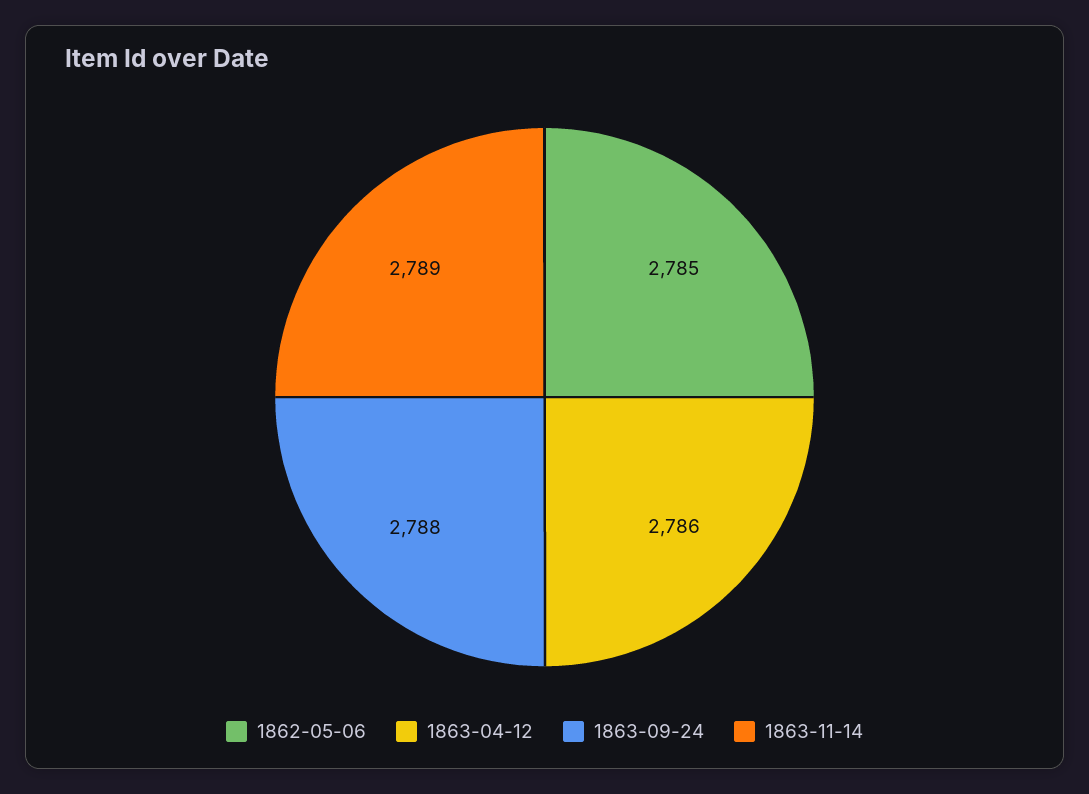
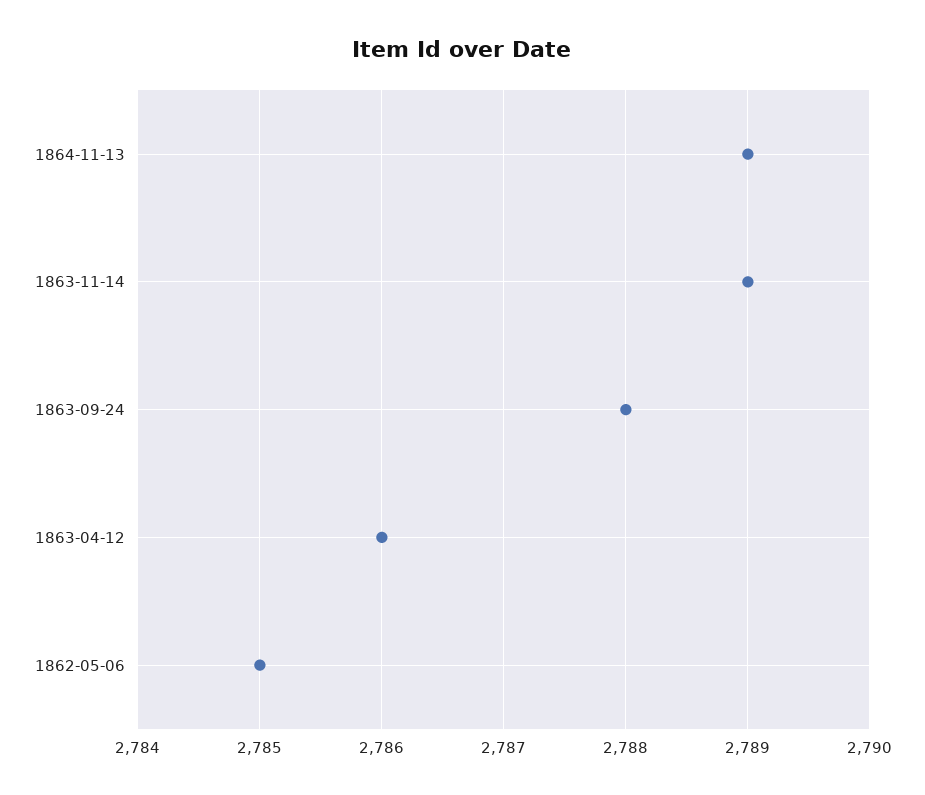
1864-11-13: none -> 2789

